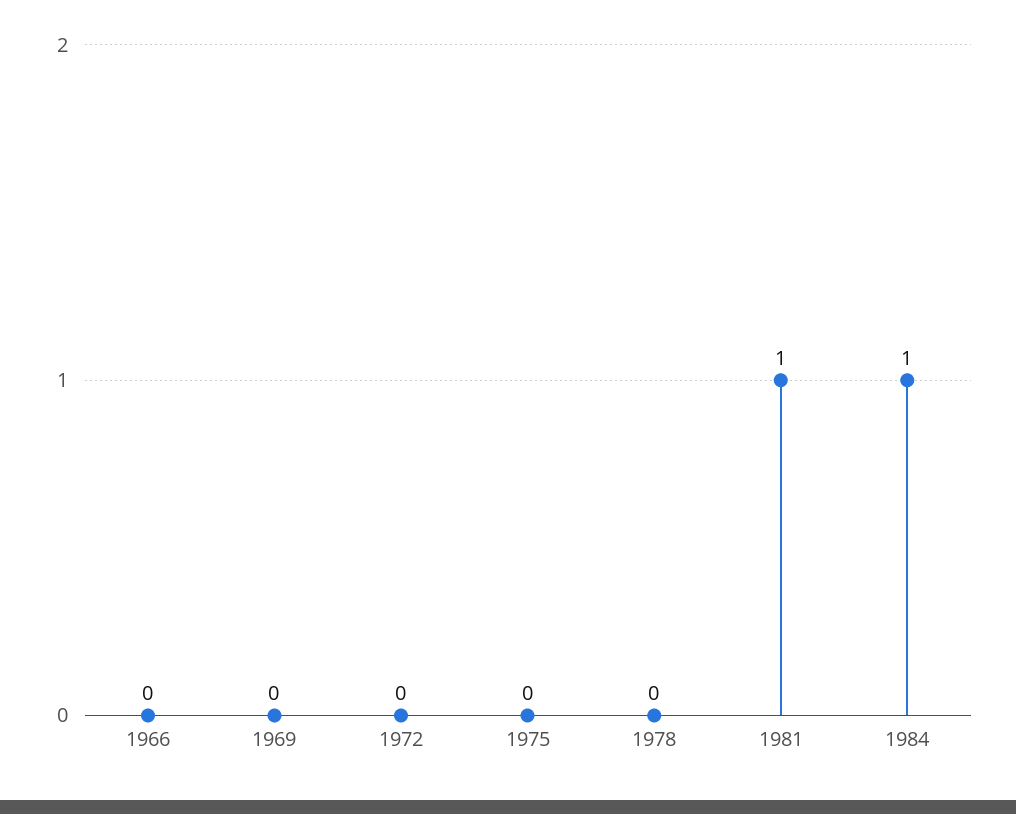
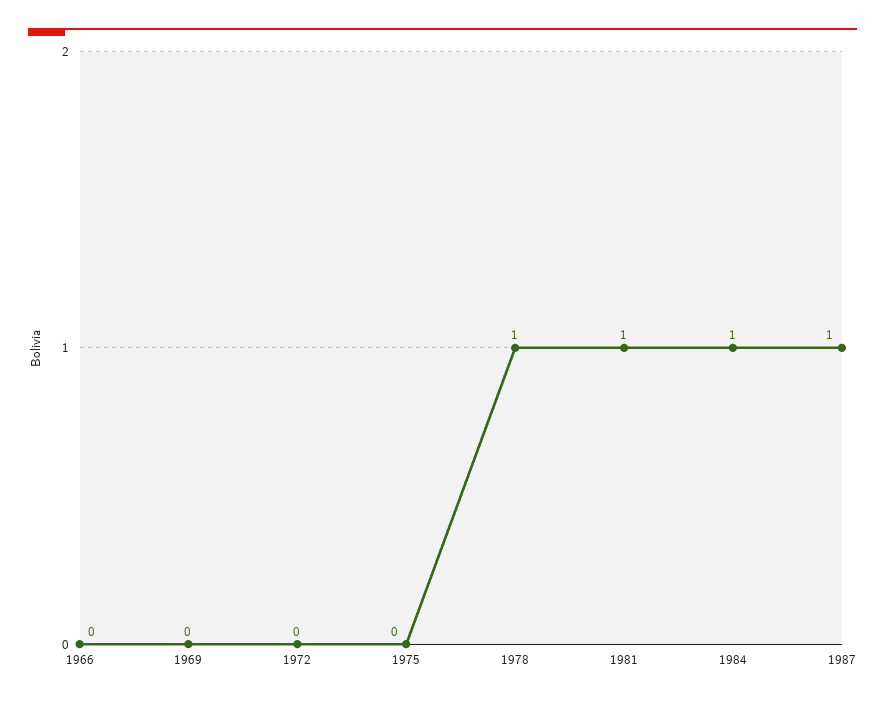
1978: 0 -> 1
1987: none -> 1

